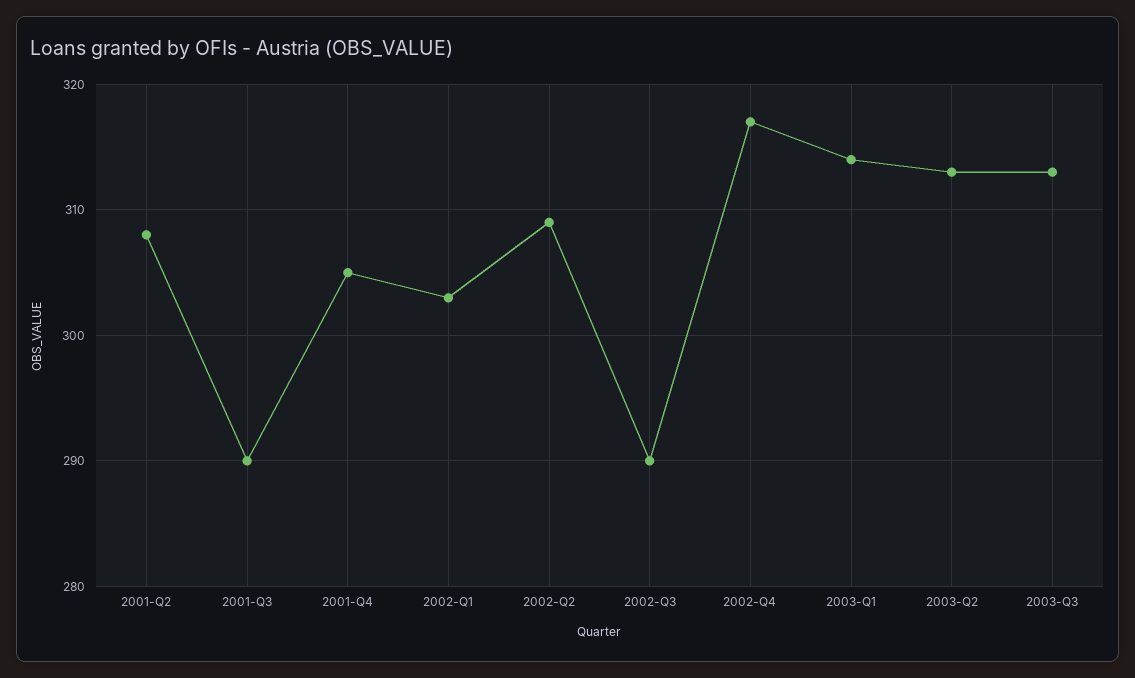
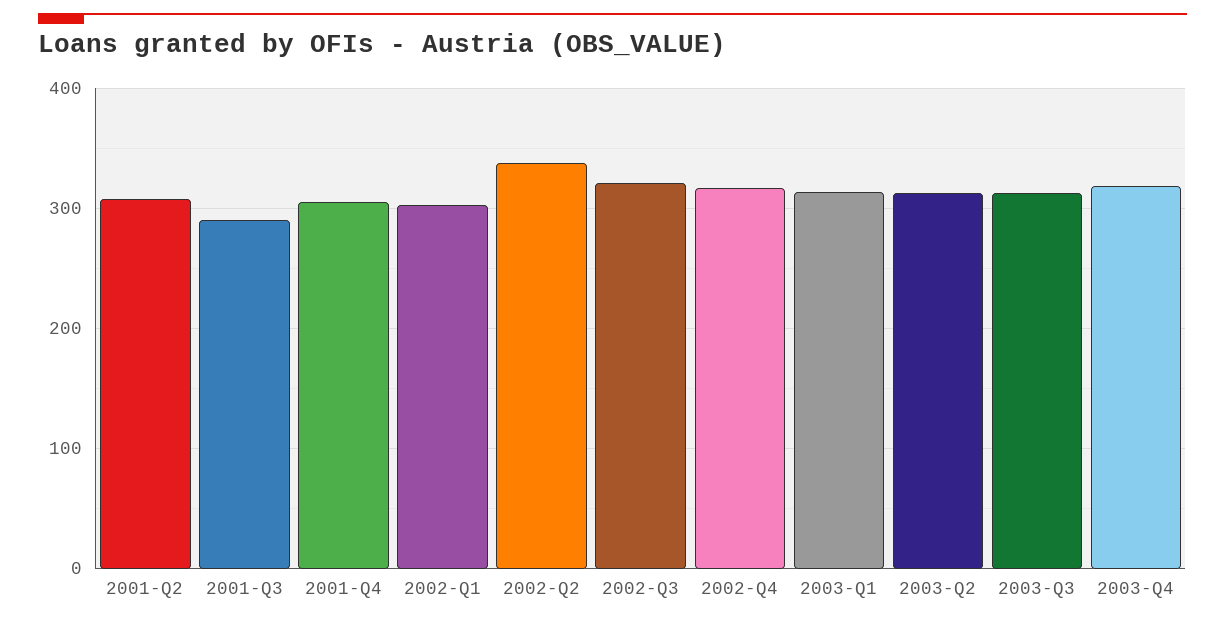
2002-Q2: 309 -> 340
2002-Q3: 290 -> 320
2003-Q4: none -> 320

